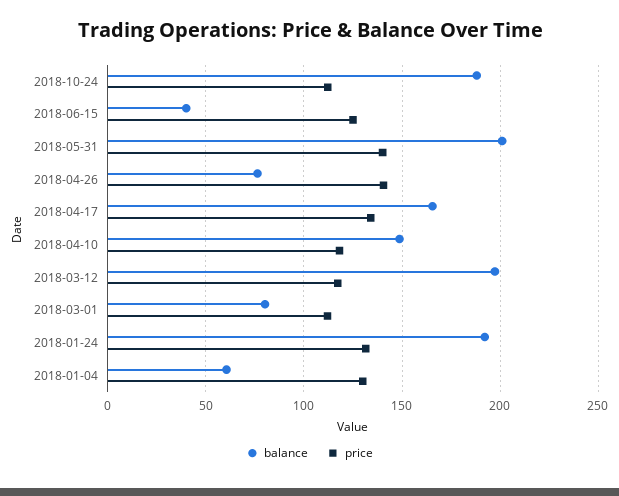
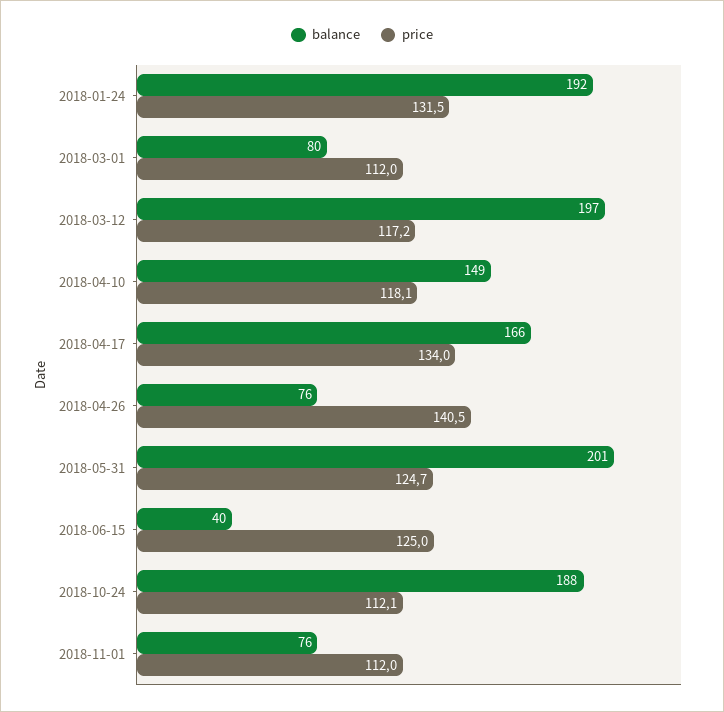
price, 2018-05-31: 140 -> 124.7
balance, 2018-01-04: 60 -> none
price, 2018-01-04: 130 -> none
balance, 2018-11-01: none -> 76
price, 2018-11-01: none -> 112

